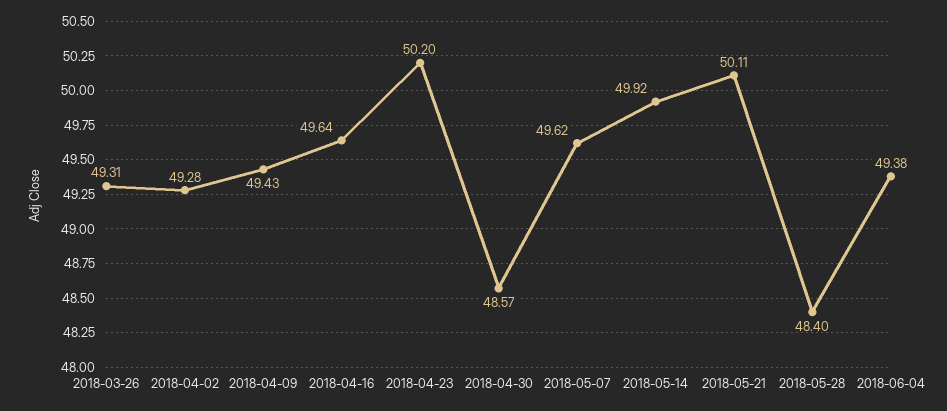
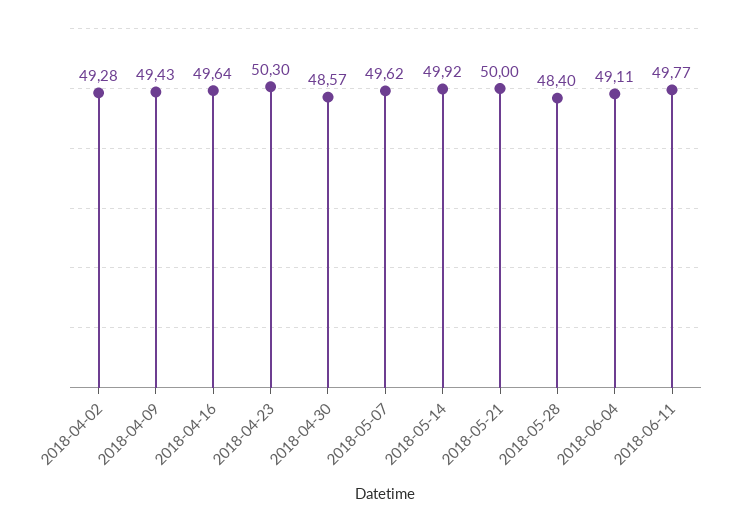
2018-03-26: 49.31 -> none
2018-04-23: 50.2 -> 50.3
2018-05-21: 50.11 -> 50
2018-06-04: 49.38 -> 49.11
2018-06-11: none -> 49.77

